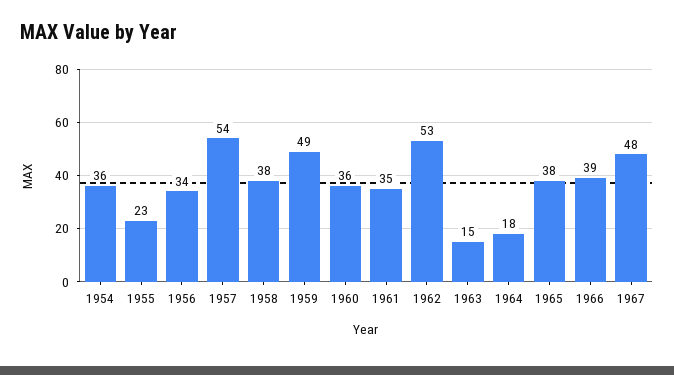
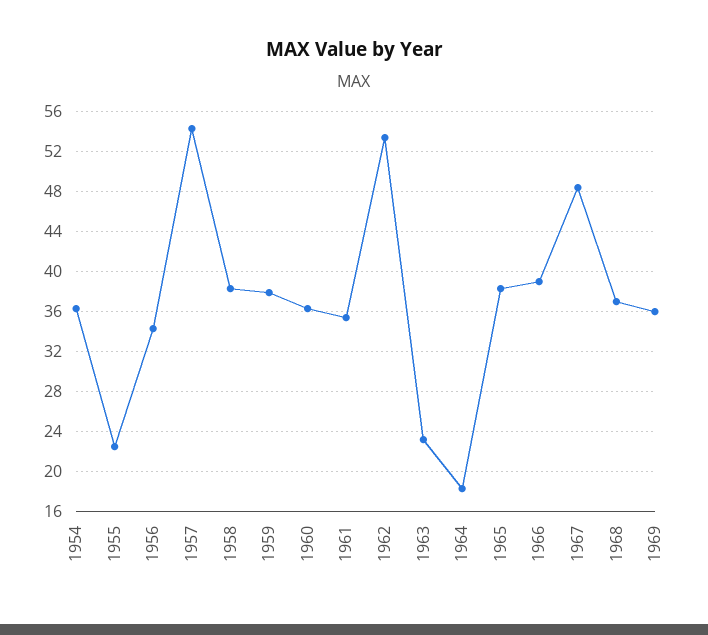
1959: 49 -> 38
1963: 15 -> 23
1968: none -> 37
1969: none -> 36

